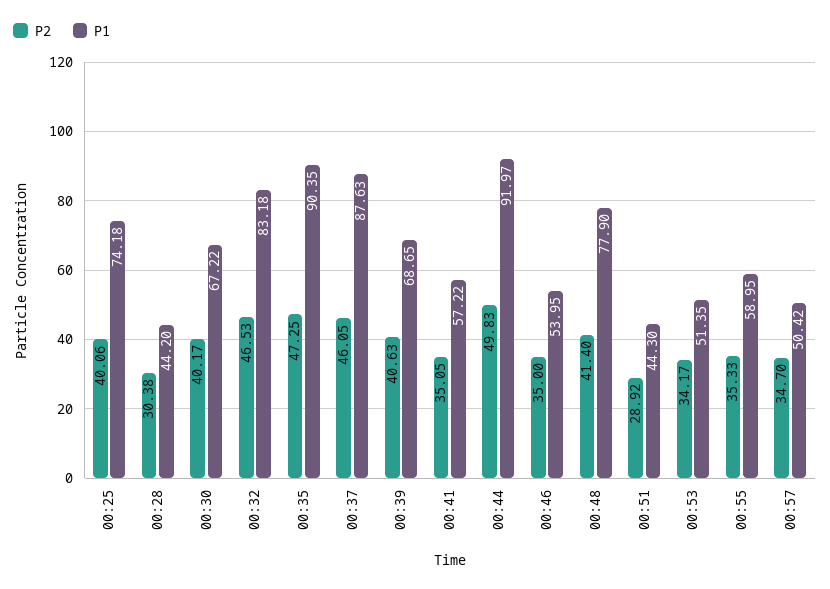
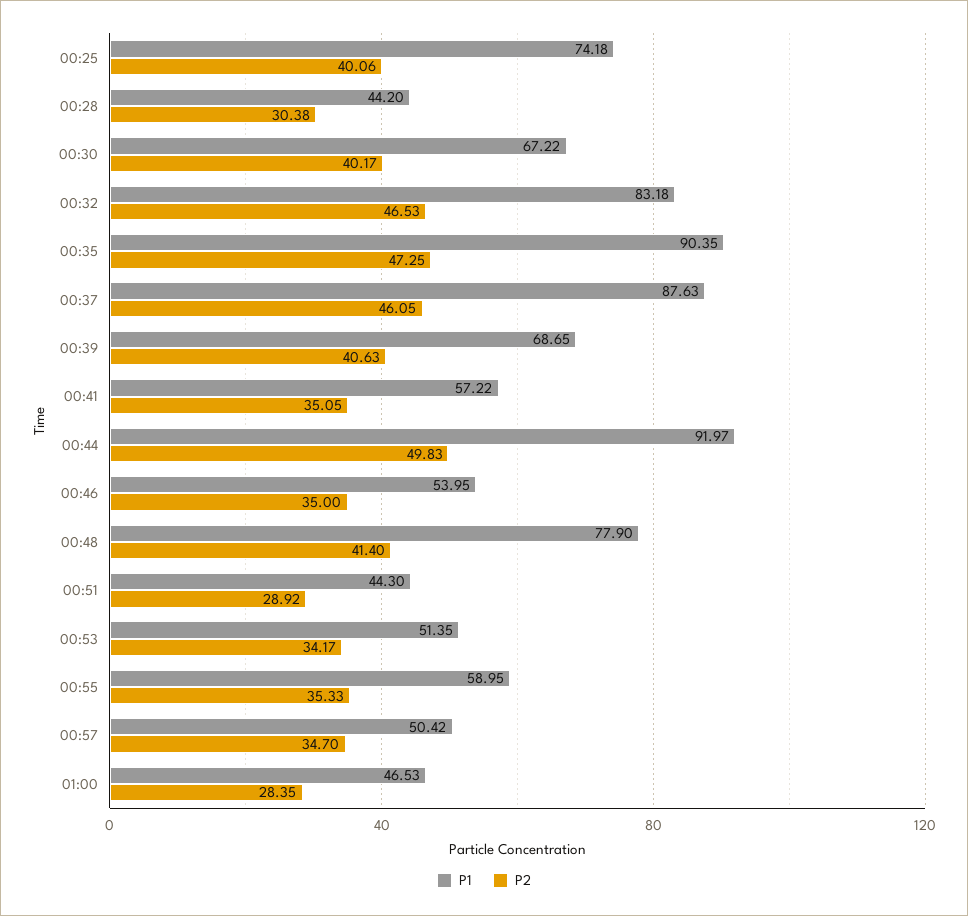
P1, 01:00: none -> 46.53
P2, 01:00: none -> 28.35

